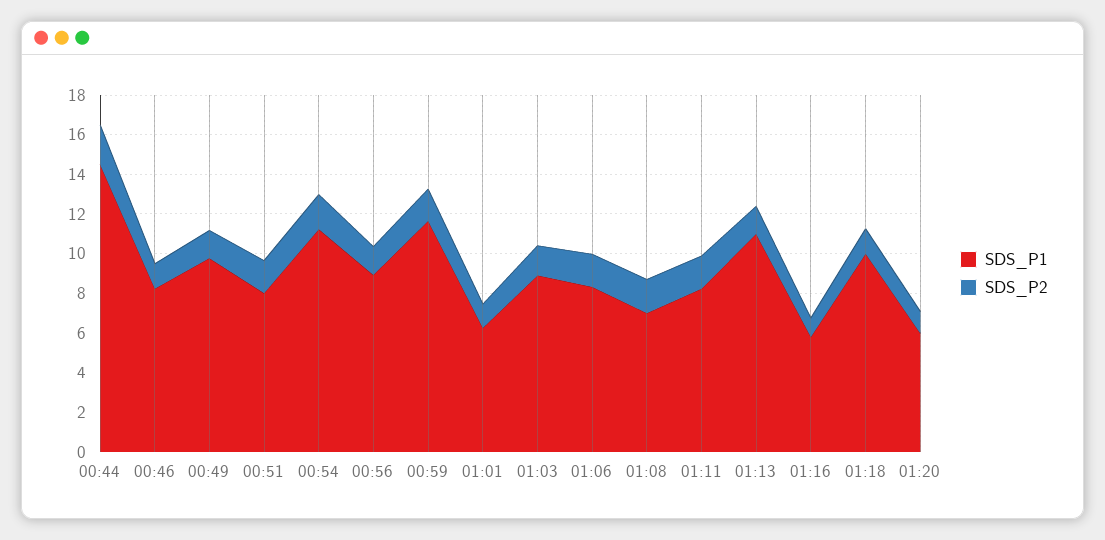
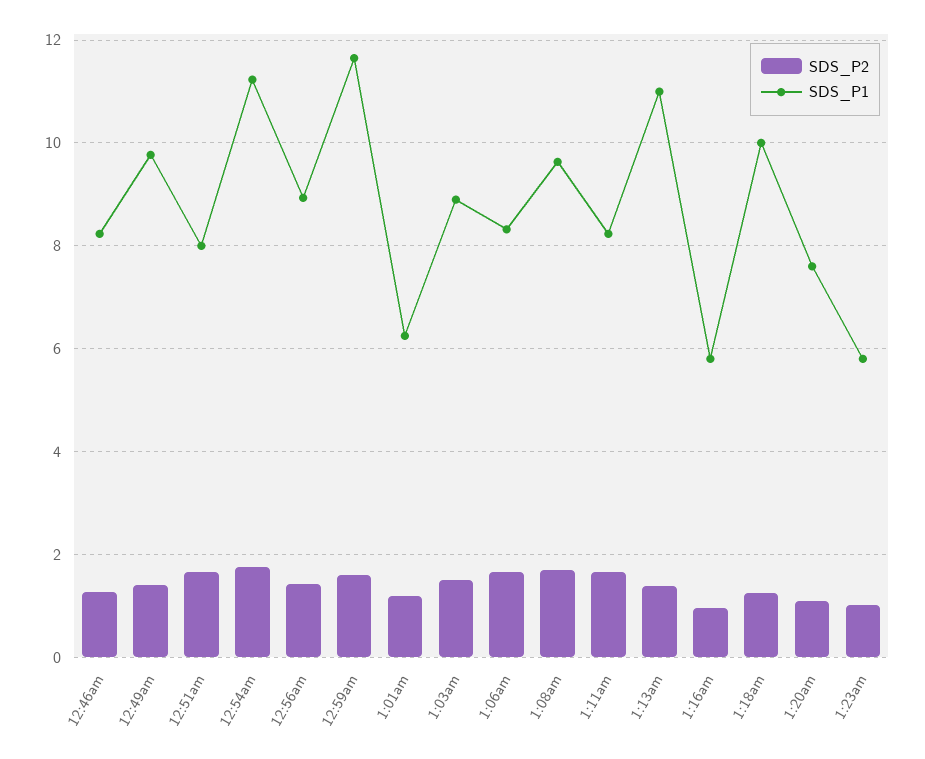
SDS_P1, 00:44: 14.5 -> none
SDS_P2, 00:44: 2 -> none
SDS_P1, 01:08: 7 -> 9.6
SDS_P1, 01:20: 6 -> 7.6
SDS_P2, 1:23am: none -> 1
SDS_P1, 1:23am: none -> 5.8

